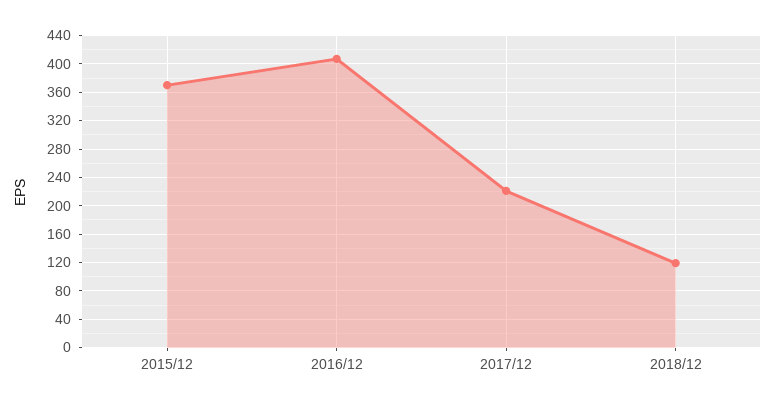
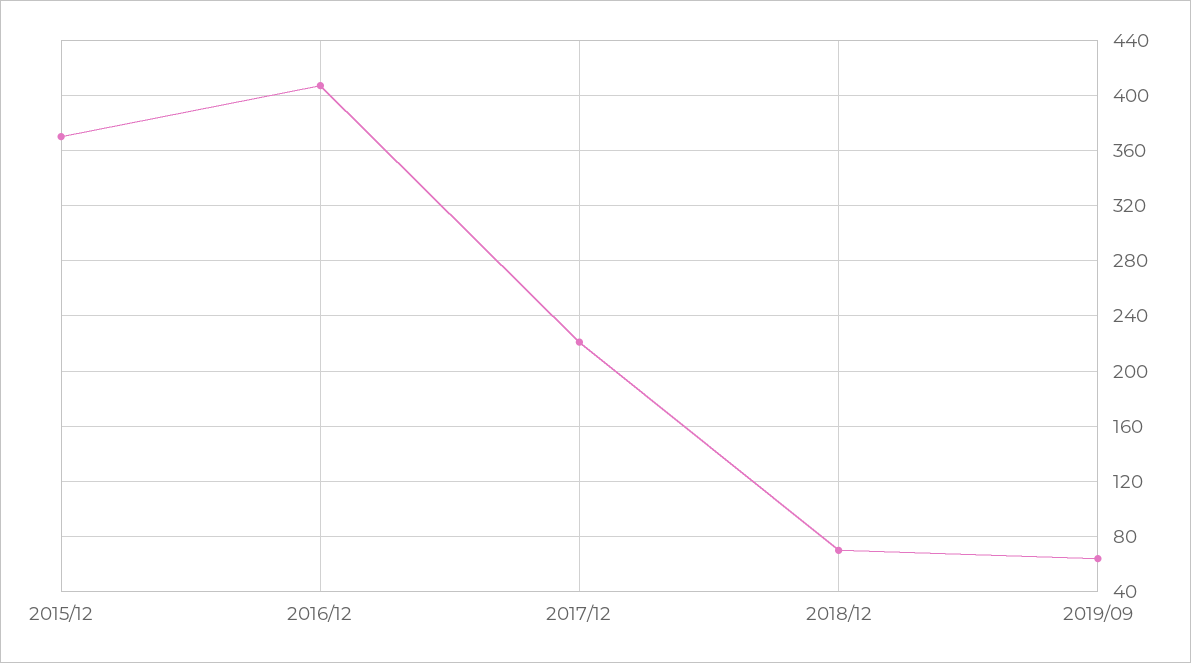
2018/12: 120 -> 70
2019/09: none -> 65

